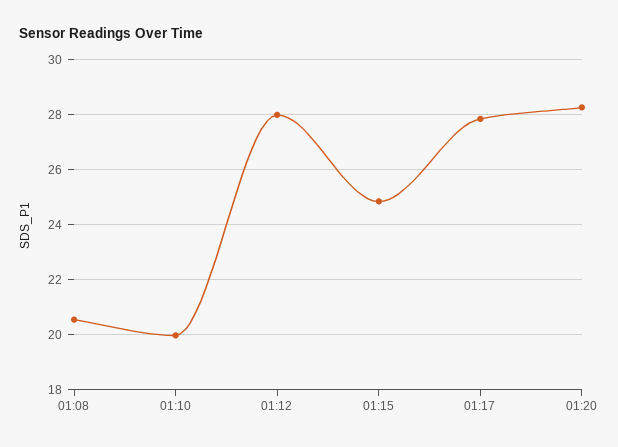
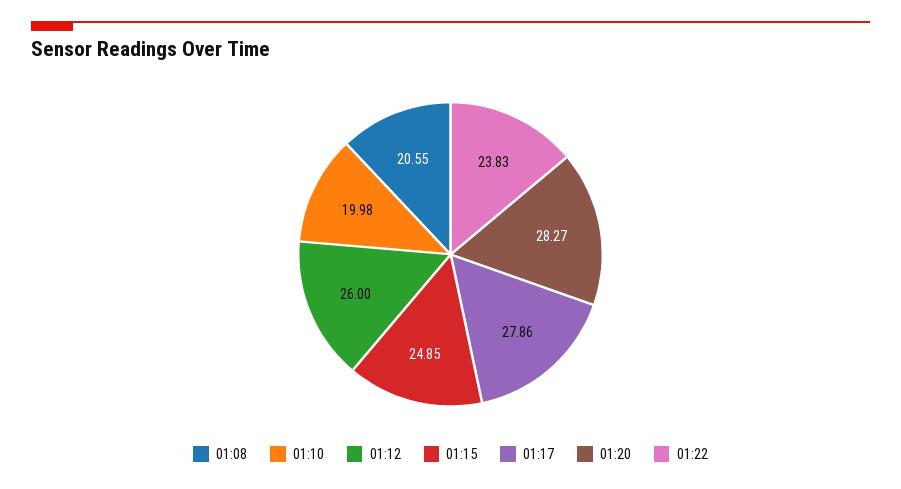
01:12: 28 -> 26
01:22: none -> 23.83

